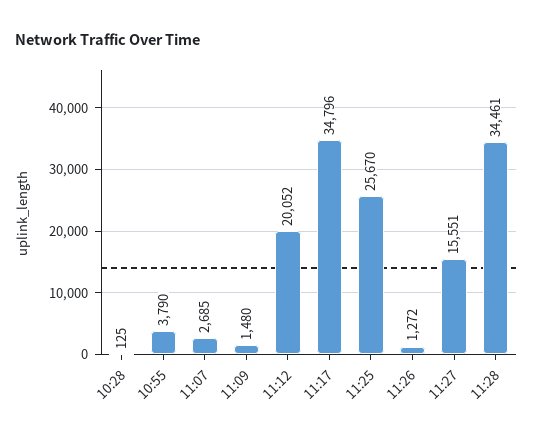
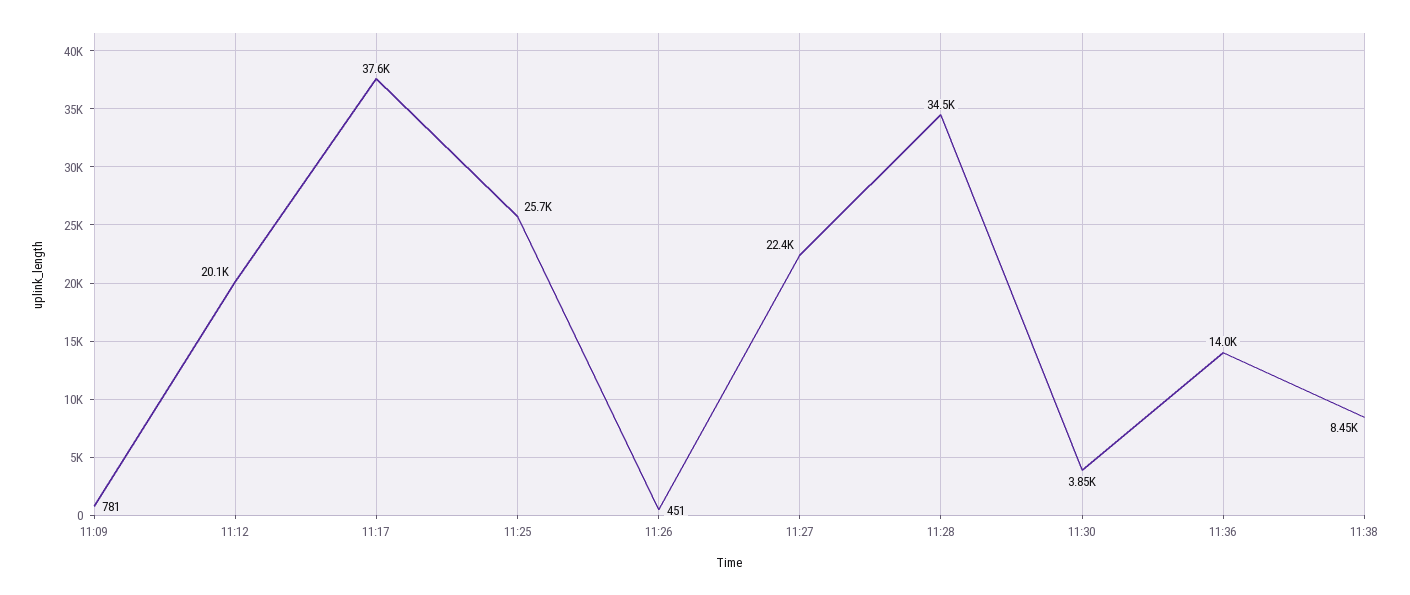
10:28: 125 -> none
10:55: 3790 -> none
11:07: 2685 -> none
11:09: 1480 -> 781
11:17: 34796 -> 37600
11:26: 1272 -> 451
11:27: 15551 -> 22400
11:30: none -> 3850
11:36: none -> 14000
11:38: none -> 8450

